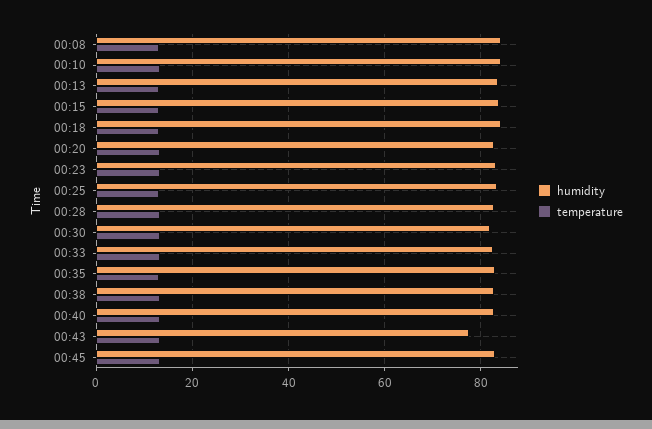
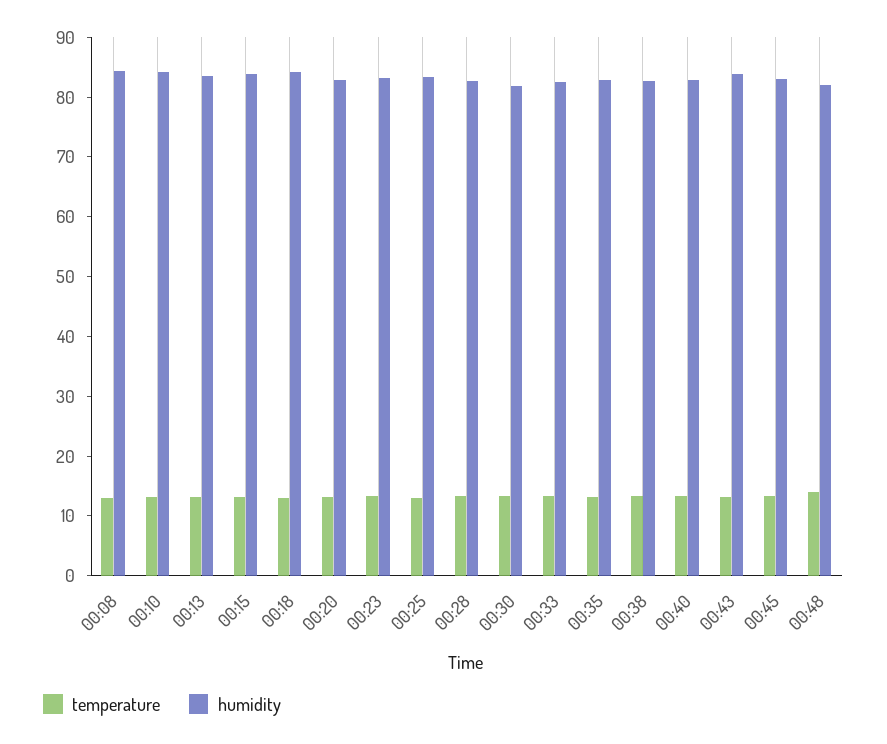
humidity, 00:43: 78 -> 84
temperature, 00:48: none -> 14
humidity, 00:48: none -> 82

